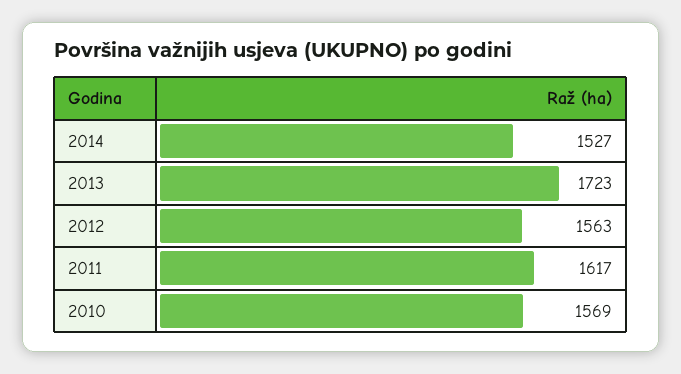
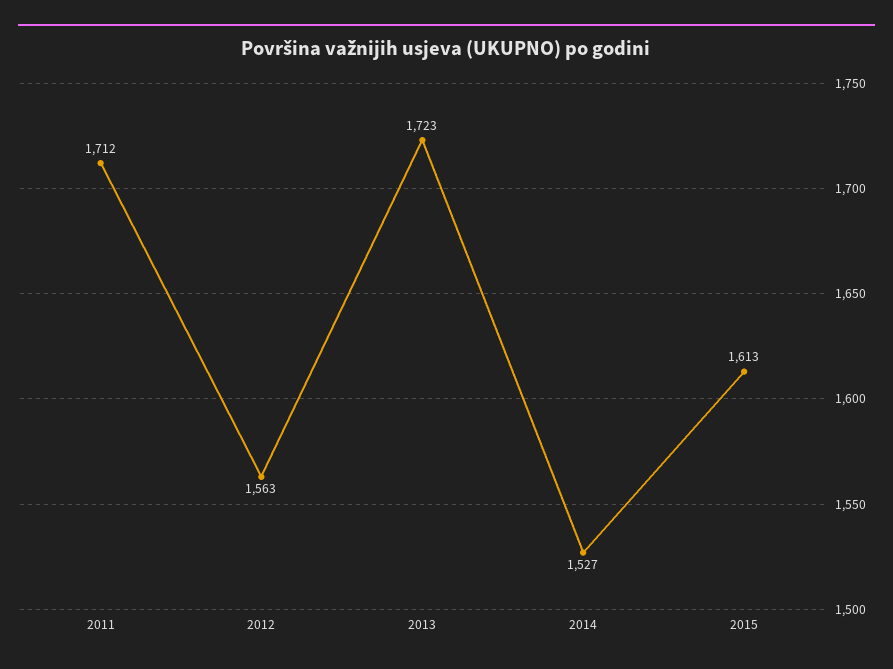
2011: 1617 -> 1712
2010: 1569 -> none
2015: none -> 1613

